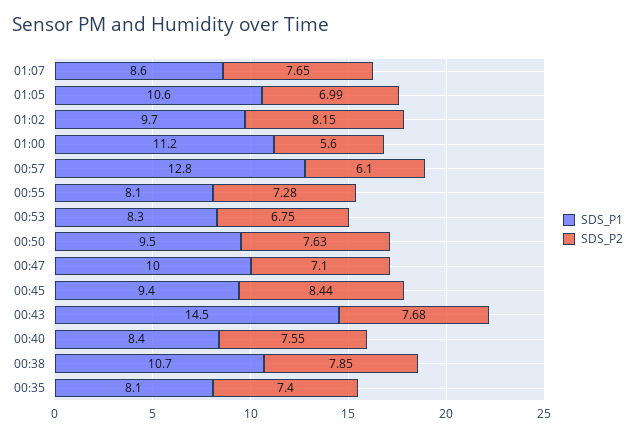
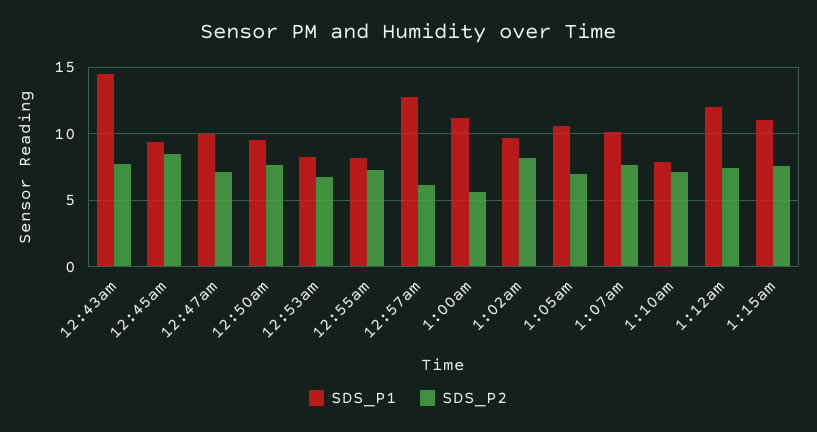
SDS_P1, 01:07: 8.6 -> 10
SDS_P1, 00:40: 8.4 -> none
SDS_P2, 00:40: 7.55 -> none
SDS_P1, 00:38: 10.7 -> none
SDS_P2, 00:38: 7.85 -> none
SDS_P1, 00:35: 8.1 -> none
SDS_P2, 00:35: 7.4 -> none
SDS_P1, 1:10am: none -> 8
SDS_P2, 1:10am: none -> 7
SDS_P1, 1:12am: none -> 12
SDS_P2, 1:12am: none -> 7.5
SDS_P1, 1:15am: none -> 11
SDS_P2, 1:15am: none -> 7.5

